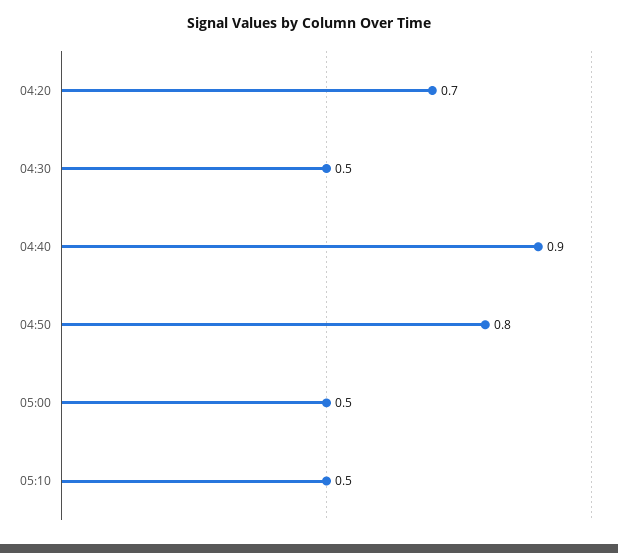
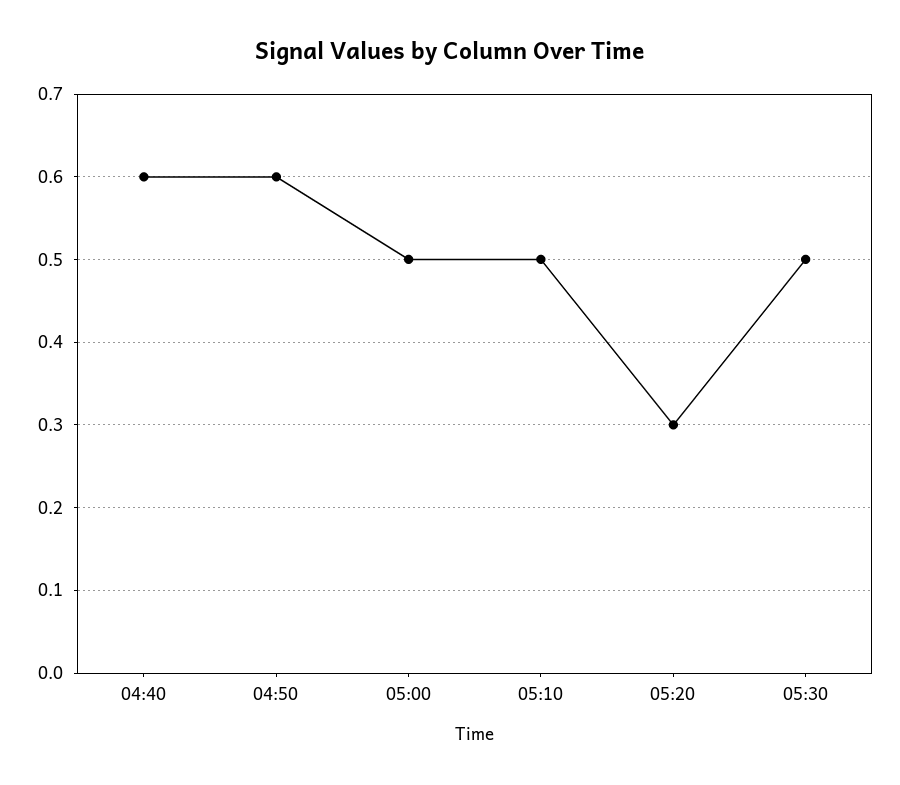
04:20: 0.7 -> none
04:30: 0.5 -> none
04:40: 0.9 -> 0.6
04:50: 0.8 -> 0.6
05:20: none -> 0.3
05:30: none -> 0.5

